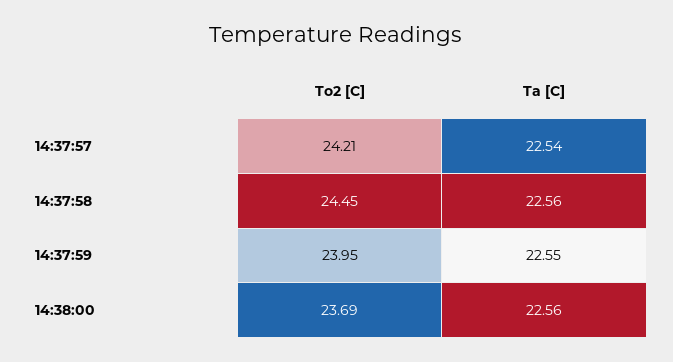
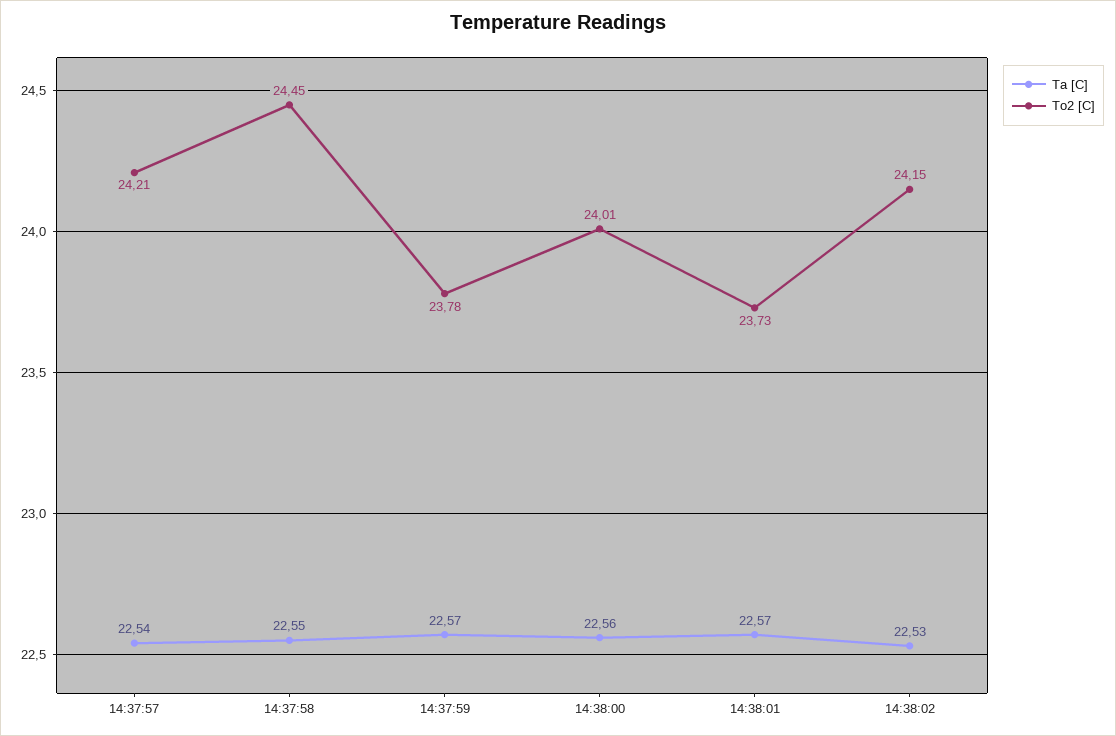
Ta [C], 14:37:58: 22.56 -> 22.55
To2 [C], 14:37:59: 23.95 -> 23.78
Ta [C], 14:37:59: 22.55 -> 22.57
To2 [C], 14:38:00: 23.69 -> 24.01
Ta [C], 14:38:01: none -> 22.57
To2 [C], 14:38:01: none -> 23.73
Ta [C], 14:38:02: none -> 22.53
To2 [C], 14:38:02: none -> 24.15

